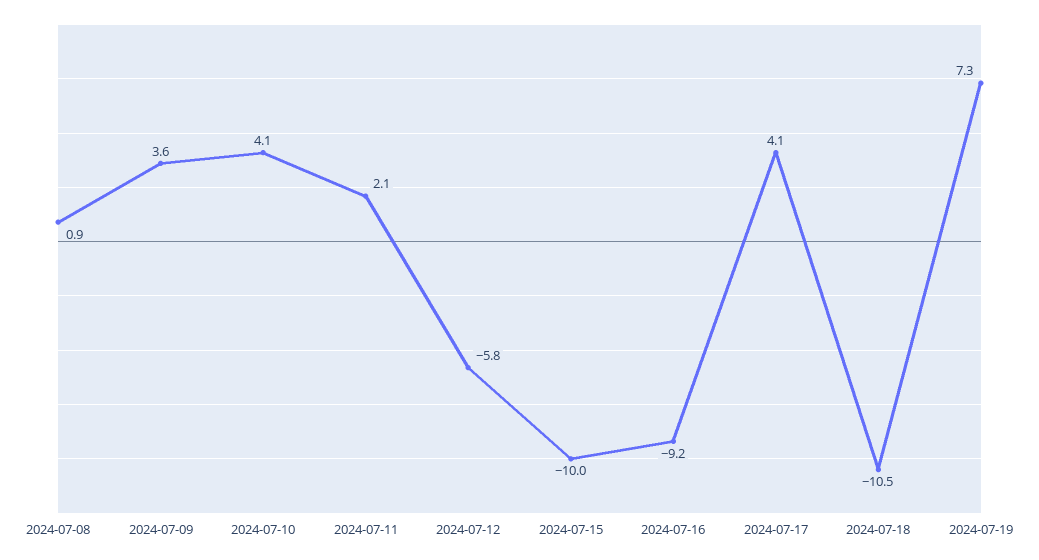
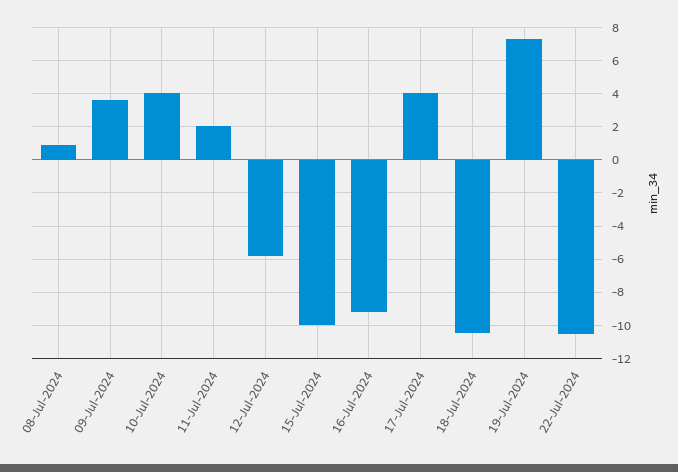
22-Jul-2024: none -> -10.5

